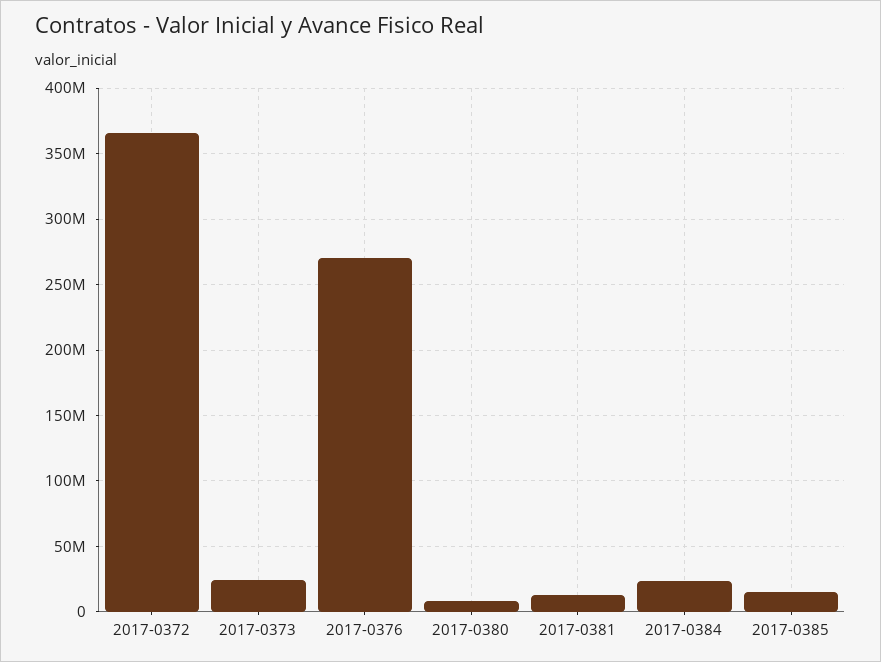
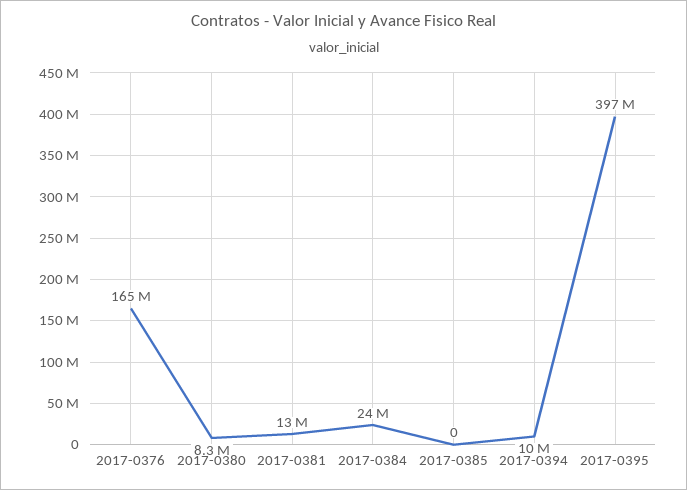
2017-0372: 365000000 -> none
2017-0373: 25000000 -> none
2017-0376: 270000000 -> 165000000
2017-0385: 15000000 -> 0
2017-0394: none -> 10000000
2017-0395: none -> 397000000

